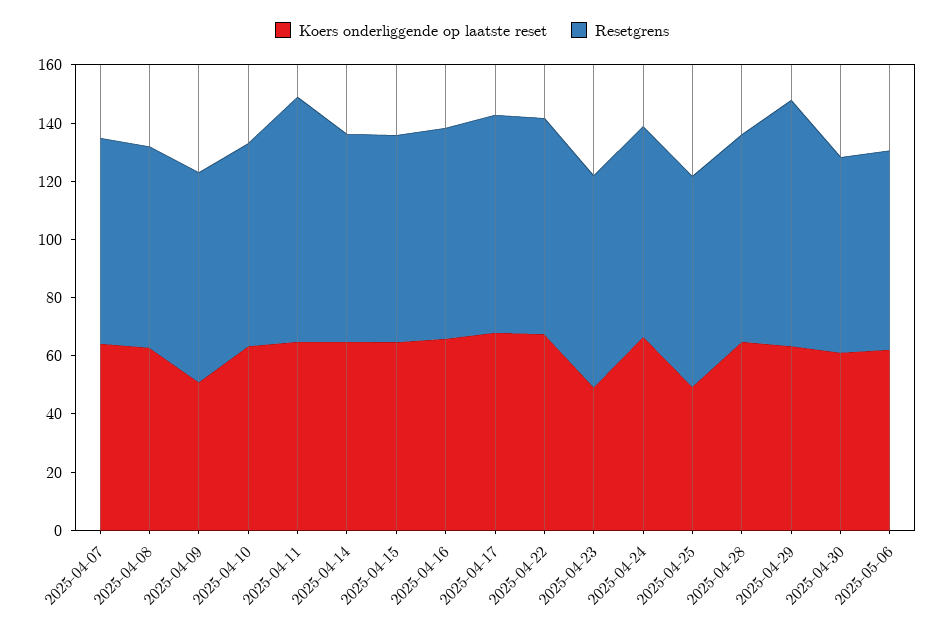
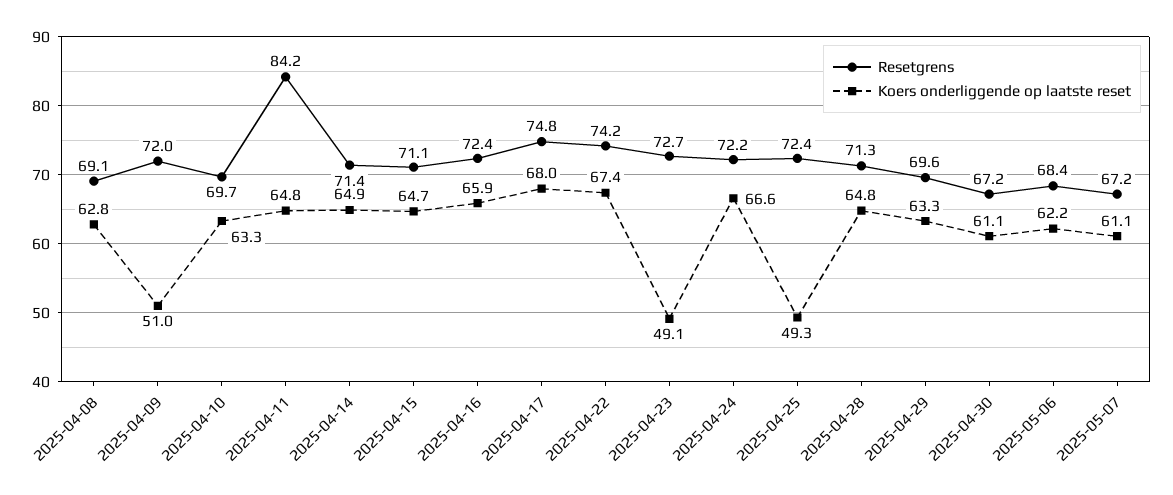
Koers onderliggende op laatste reset, 2025-04-07: 65 -> none
Resetgrens, 2025-04-07: 70 -> none
Resetgrens, 2025-04-29: 85 -> 69.6
Resetgrens, 2025-05-07: none -> 67.2
Koers onderliggende op laatste reset, 2025-05-07: none -> 61.1

